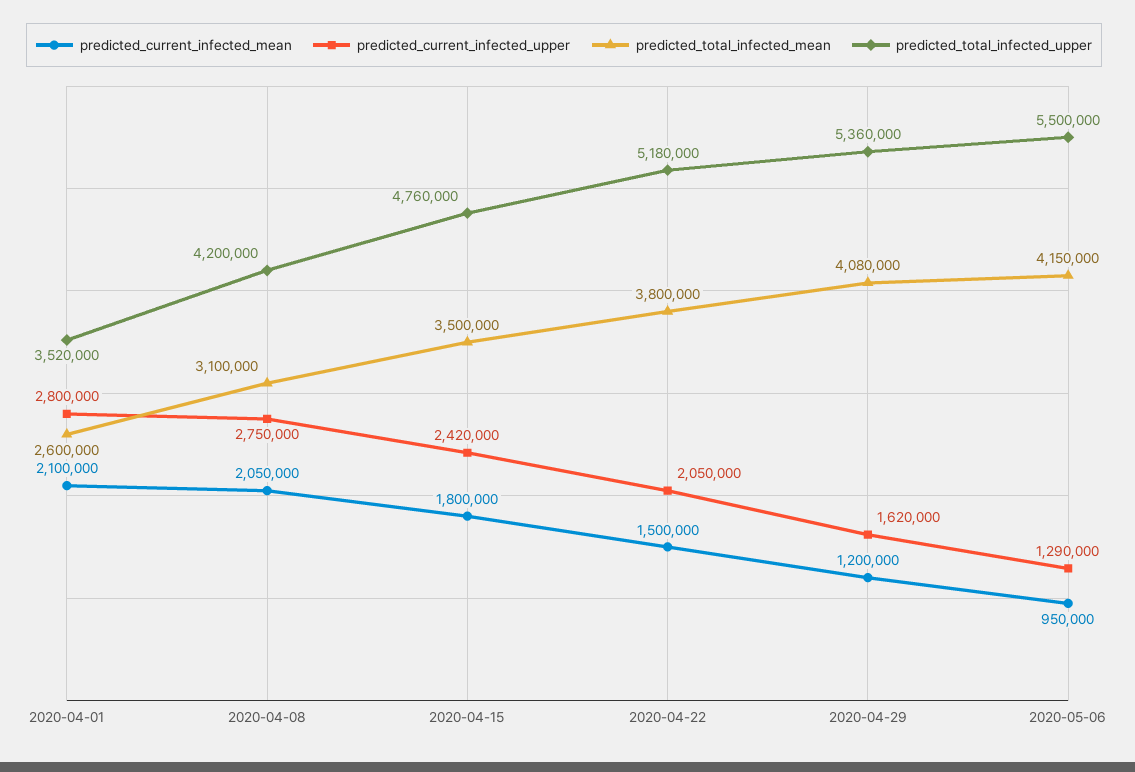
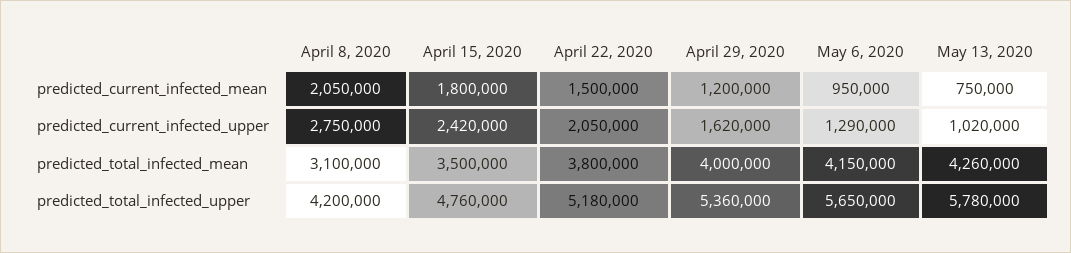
predicted_current_infected_mean, 2020-04-01: 2100000 -> none
predicted_current_infected_upper, 2020-04-01: 2800000 -> none
predicted_total_infected_mean, 2020-04-01: 2600000 -> none
predicted_total_infected_upper, 2020-04-01: 3520000 -> none
predicted_total_infected_mean, 2020-04-29: 4080000 -> 4000000
predicted_total_infected_upper, 2020-05-06: 5500000 -> 5650000
predicted_current_infected_mean, May 13, 2020: none -> 750000
predicted_current_infected_upper, May 13, 2020: none -> 1020000
predicted_total_infected_mean, May 13, 2020: none -> 4260000
predicted_total_infected_upper, May 13, 2020: none -> 5780000

